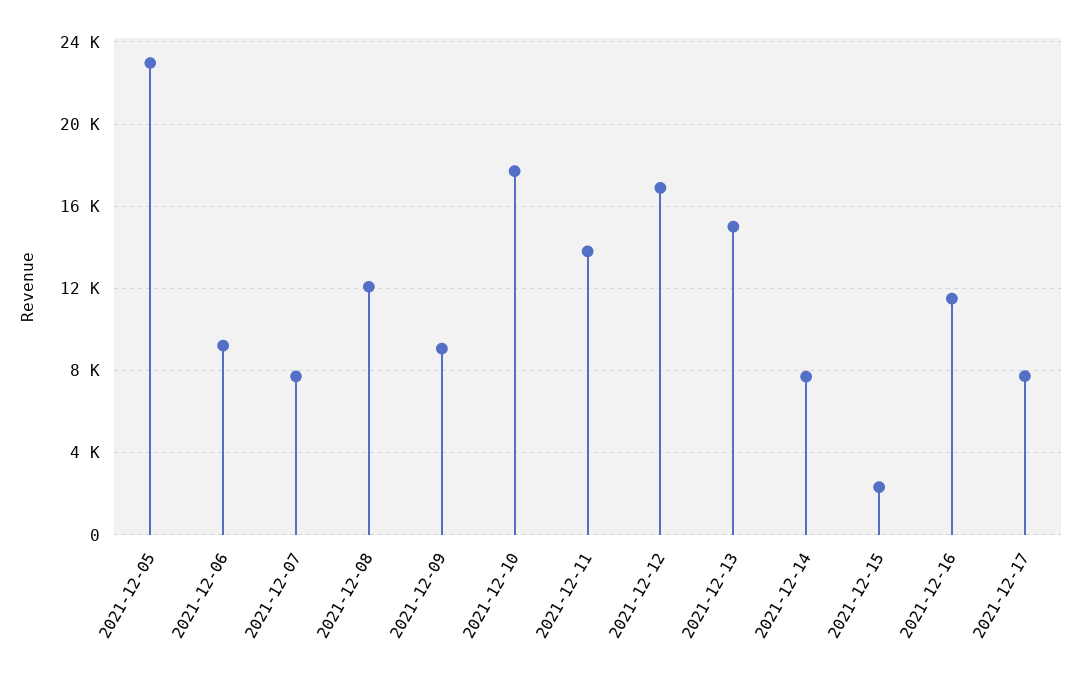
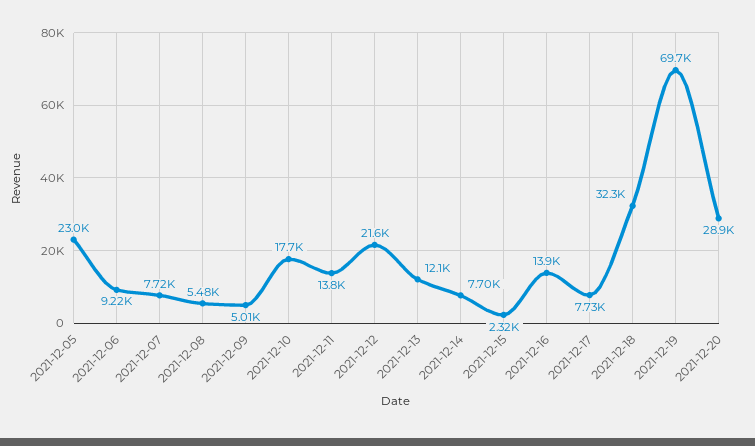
2021-12-08: 12000 -> 5480
2021-12-09: 9000 -> 5010
2021-12-12: 17000 -> 21600
2021-12-13: 15000 -> 12100
2021-12-16: 11500 -> 13900
2021-12-18: none -> 32300
2021-12-19: none -> 69700
2021-12-20: none -> 28900

